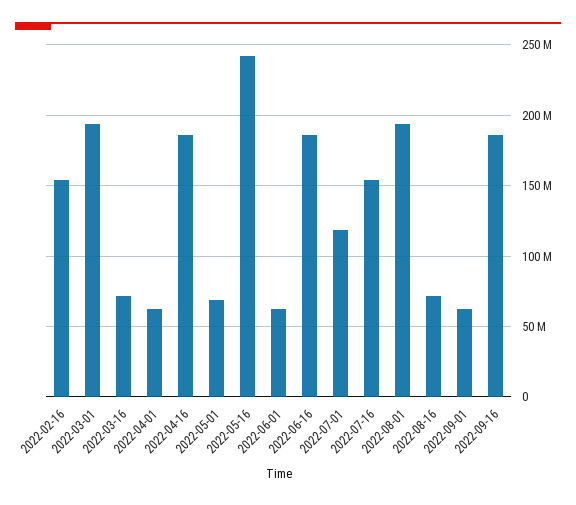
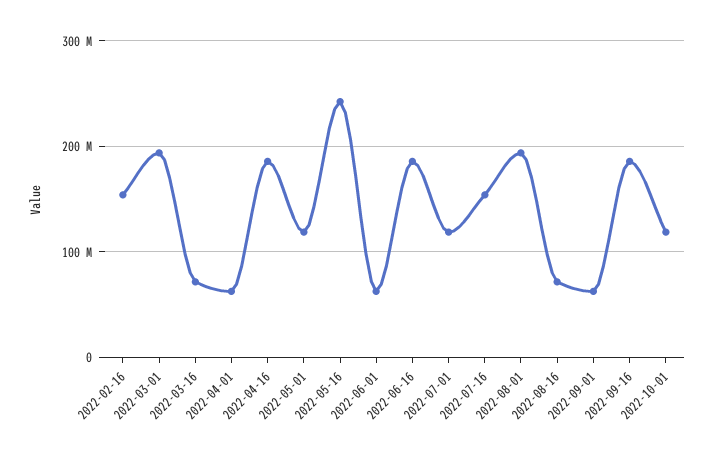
2022-05-01: 70000000 -> 120000000
2022-10-01: none -> 120000000

